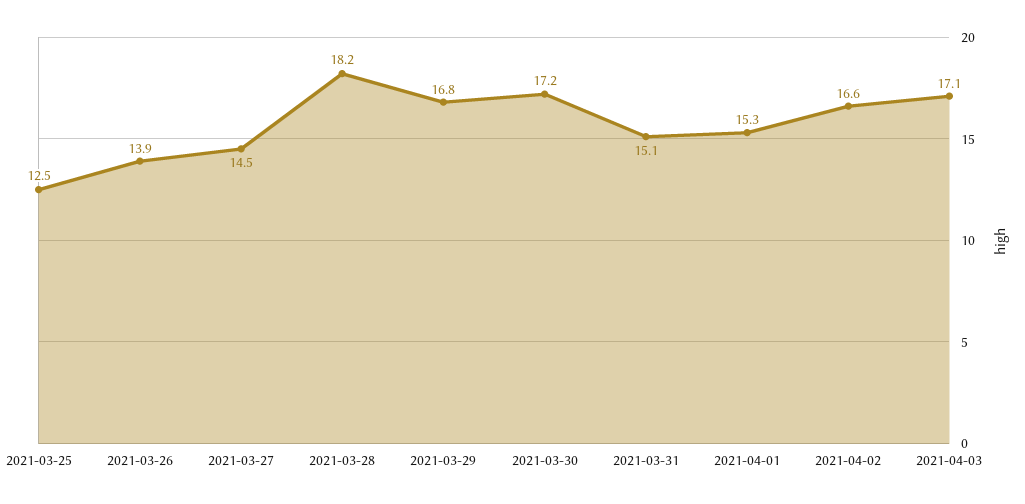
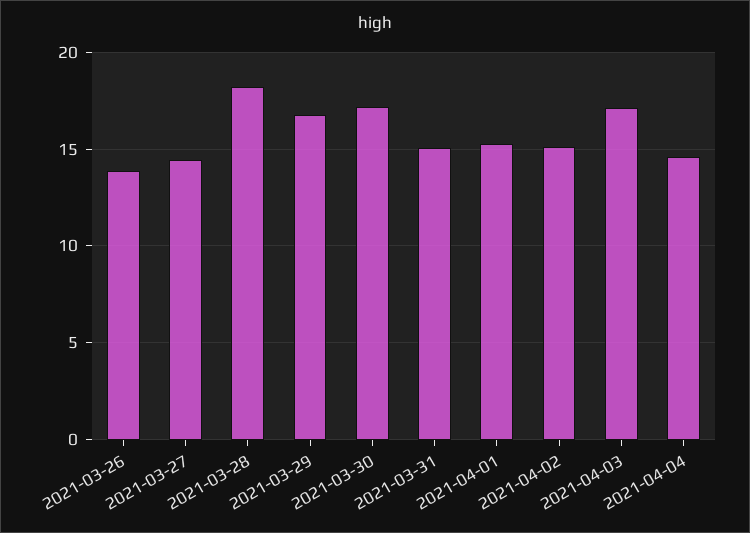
2021-03-25: 12.5 -> none
2021-04-02: 16.6 -> 15
2021-04-04: none -> 14.5

